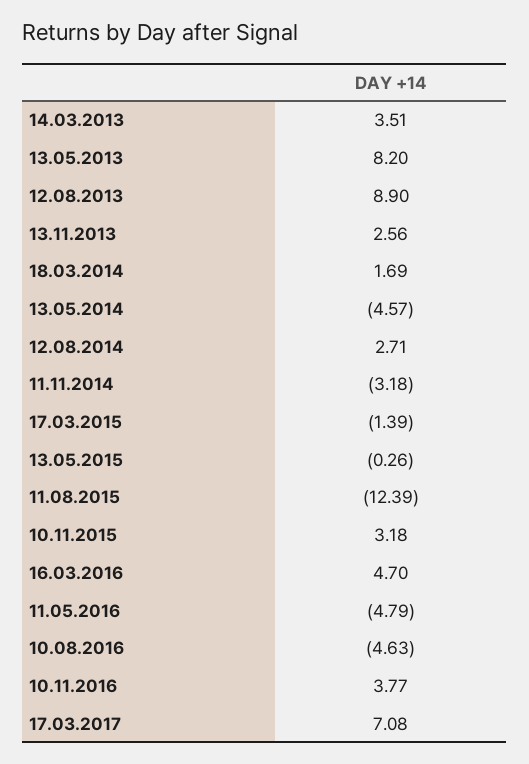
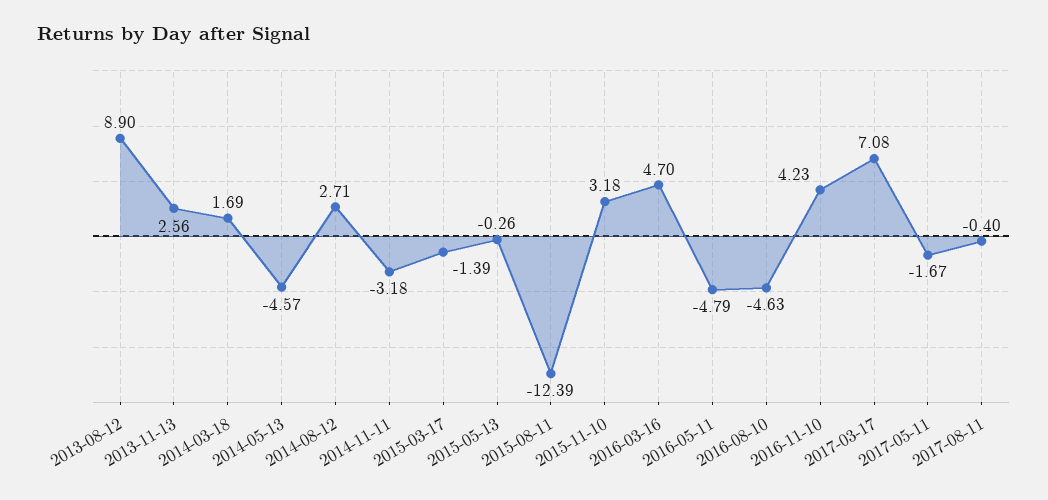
14.03.2013: 3.51 -> none
13.05.2013: 8.2 -> none
10.11.2016: 3.77 -> 4.23
2017-05-11: none -> -1.67
2017-08-11: none -> -0.4

